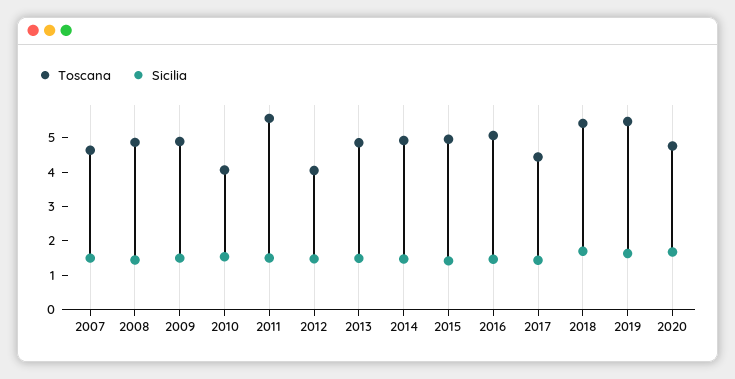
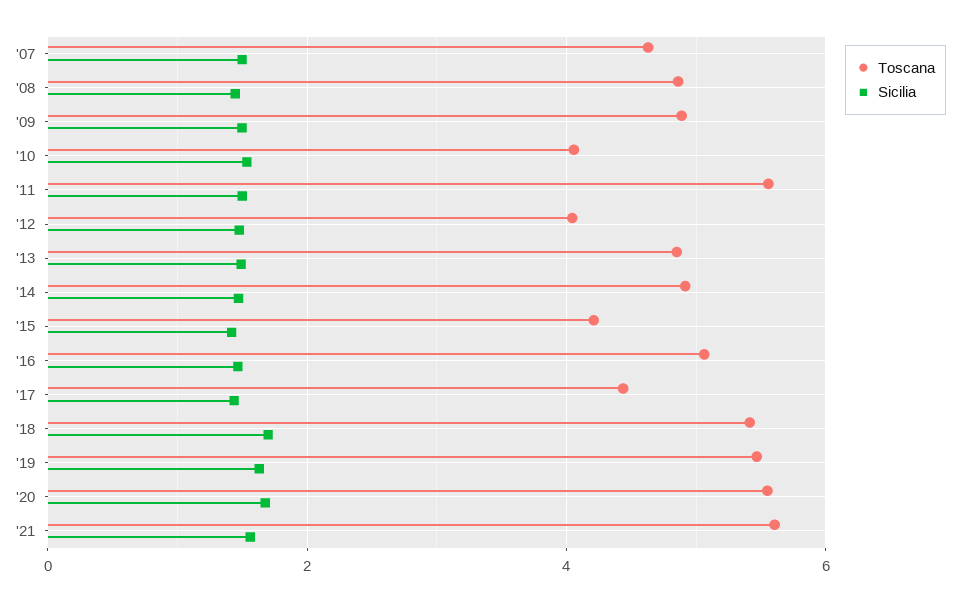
Toscana, 2015: 5 -> 4.2
Toscana, 2020: 4.75 -> 5.6
Toscana, '21: none -> 5.6
Sicilia, '21: none -> 1.6

